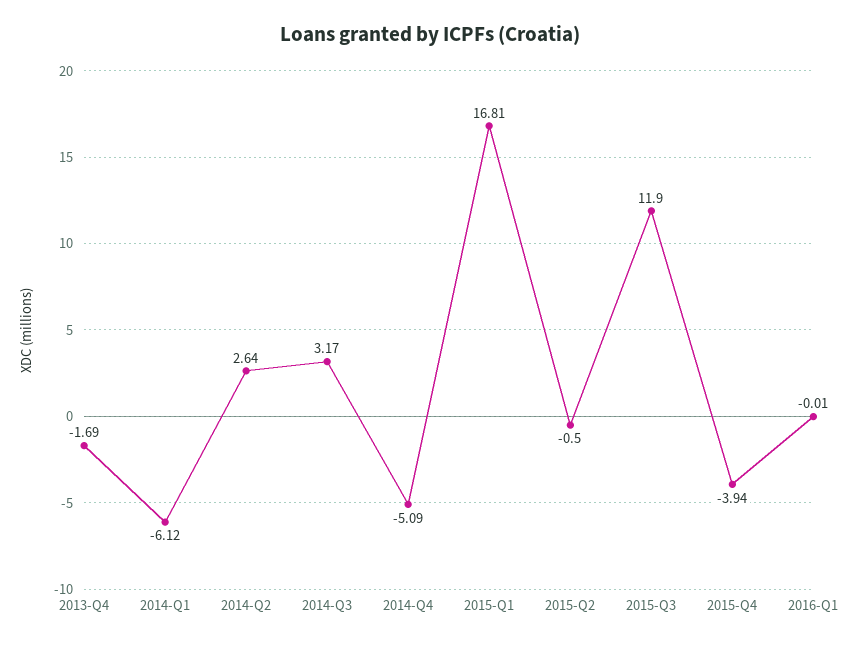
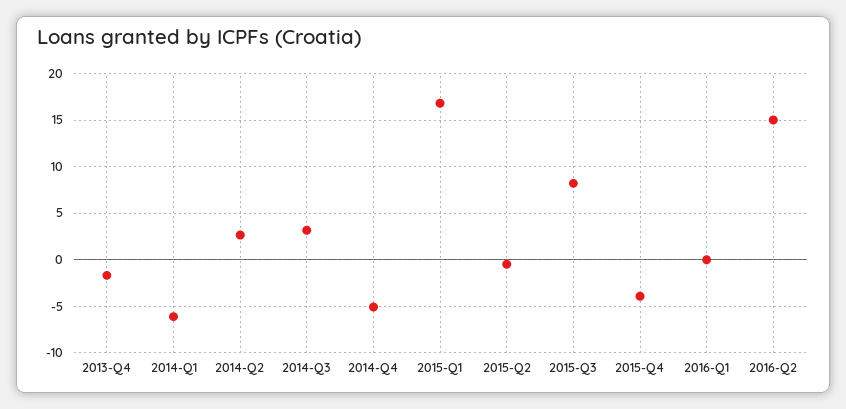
2015-Q3: 11.9 -> 8
2016-Q2: none -> 15

